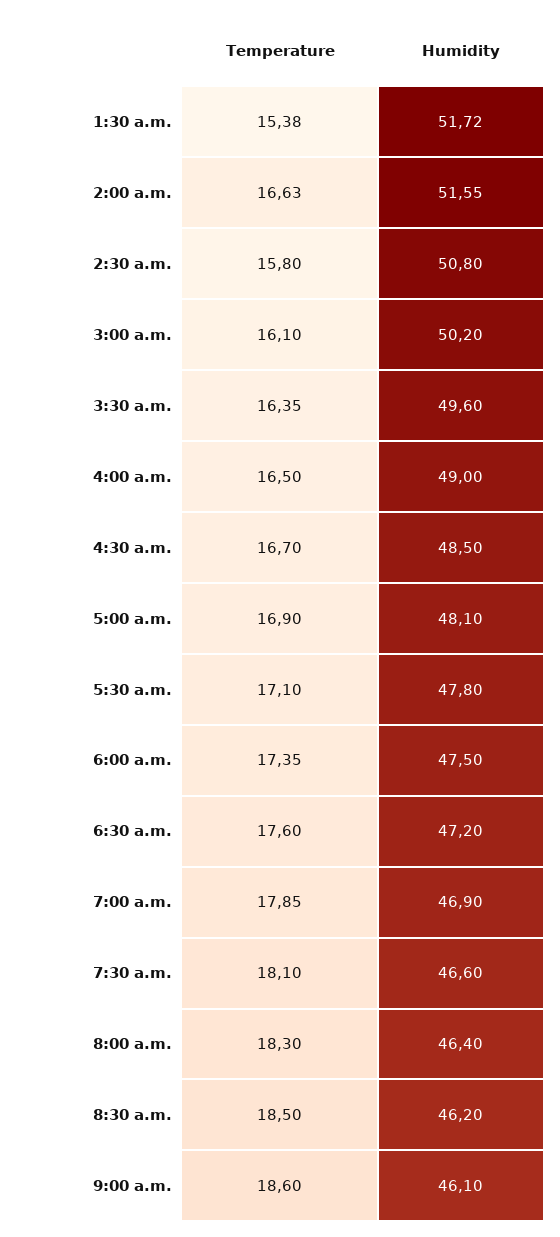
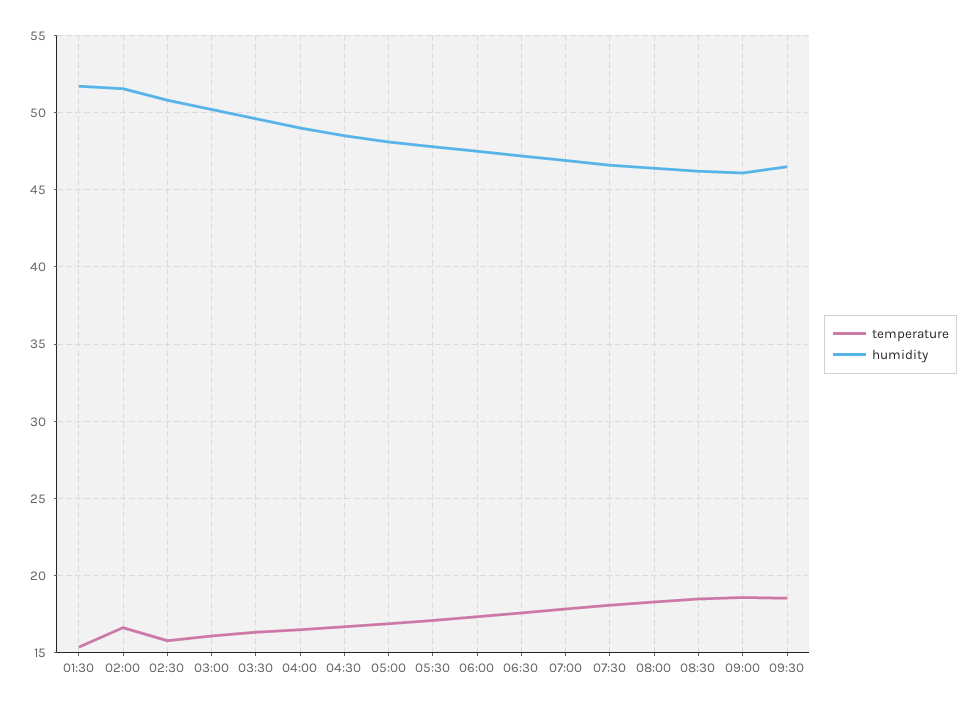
Temperature, 09:30: none -> 18.5
Humidity, 09:30: none -> 46.5

